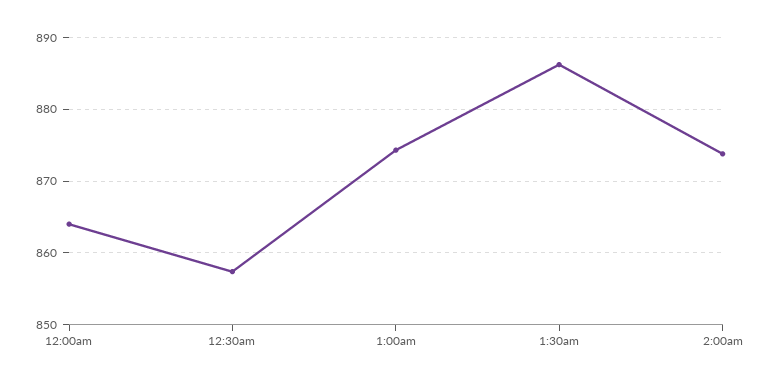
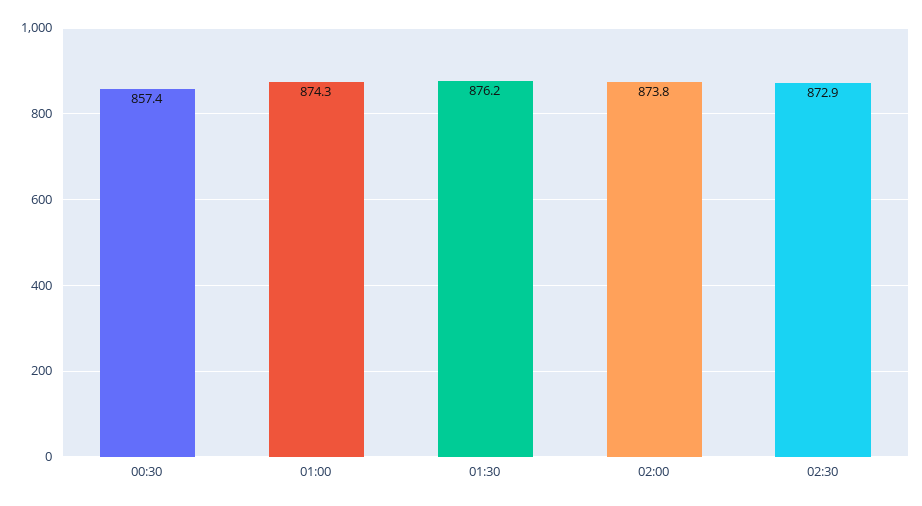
12:00am: 864 -> none
1:30am: 886 -> 876.2
02:30: none -> 872.9

